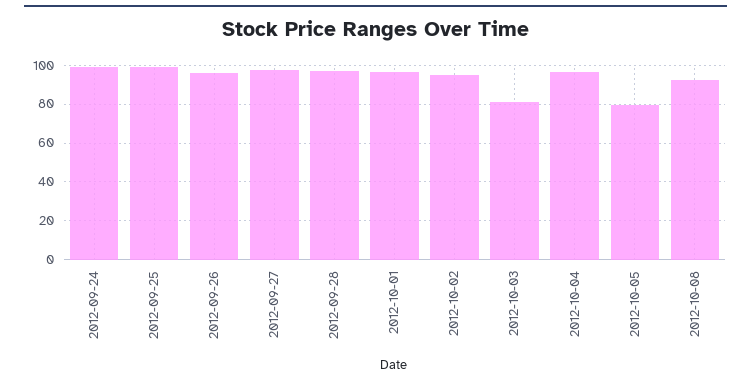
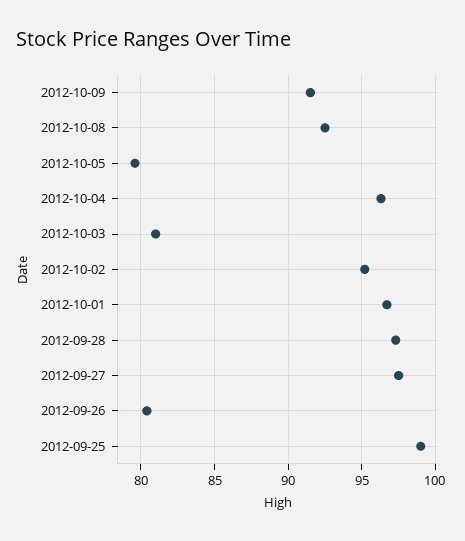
2012-09-24: 100 -> none
2012-09-26: 95 -> 80.5
2012-10-09: none -> 91.5

